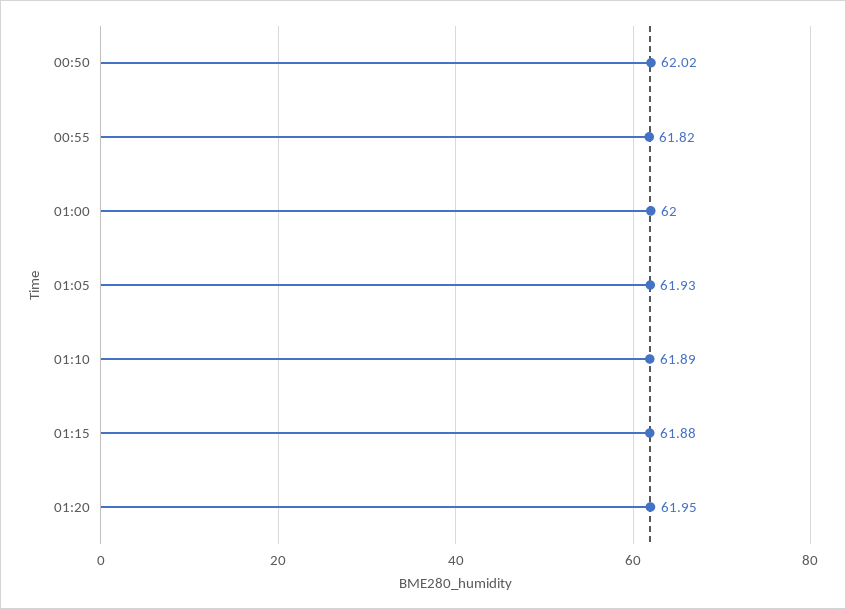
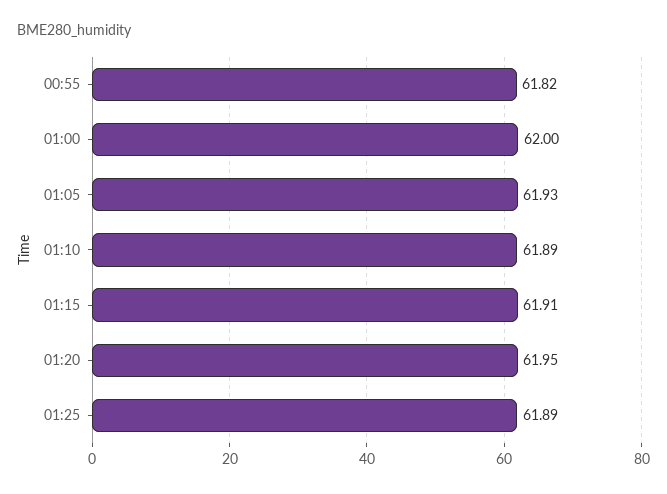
00:50: 62.02 -> none
01:15: 61.88 -> 61.91
01:25: none -> 61.89

